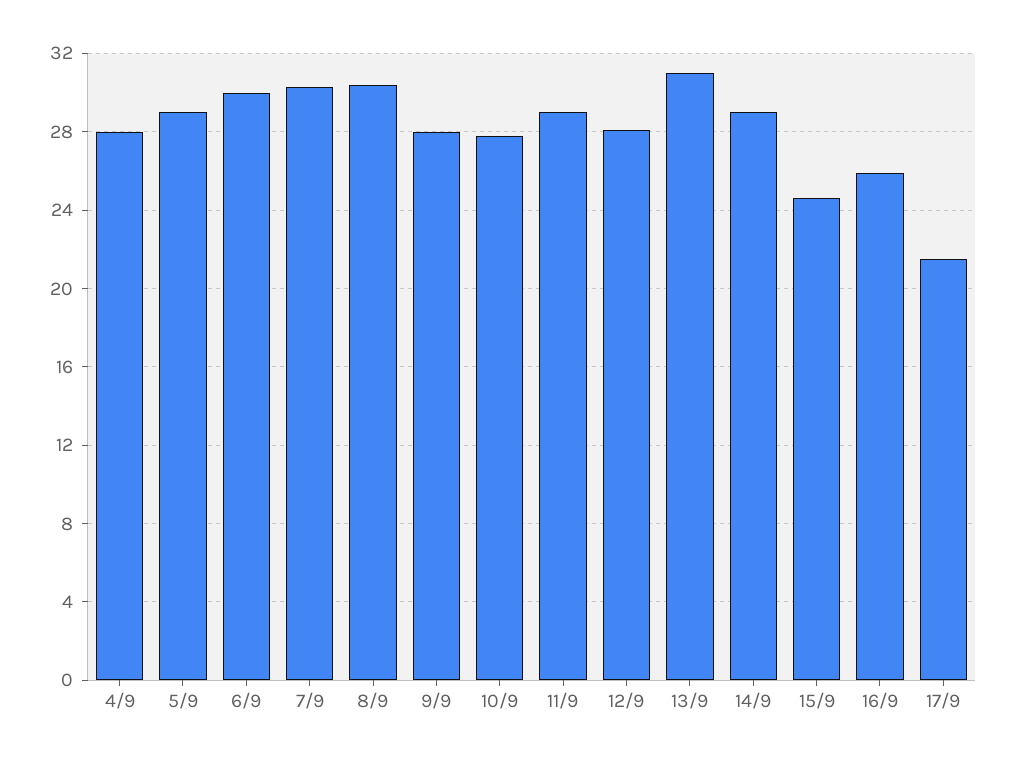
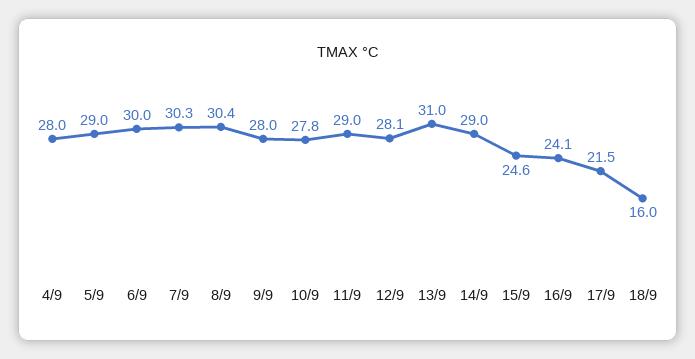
16/9: 26 -> 24.1
18/9: none -> 16

